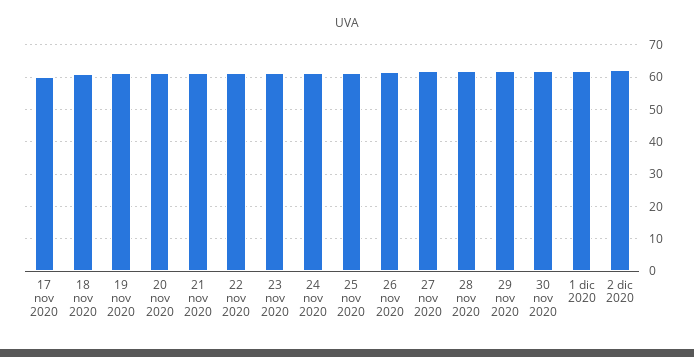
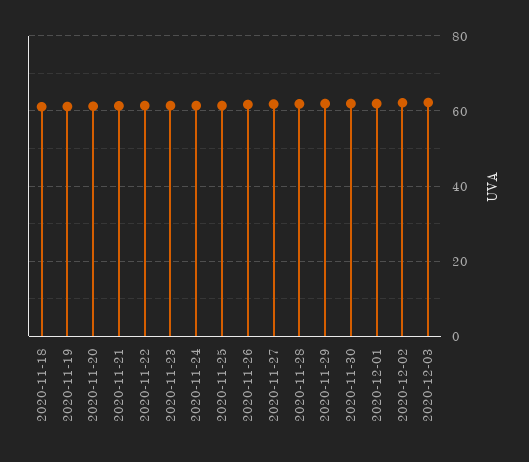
17 nov 2020: 60 -> none
2020-12-03: none -> 62

